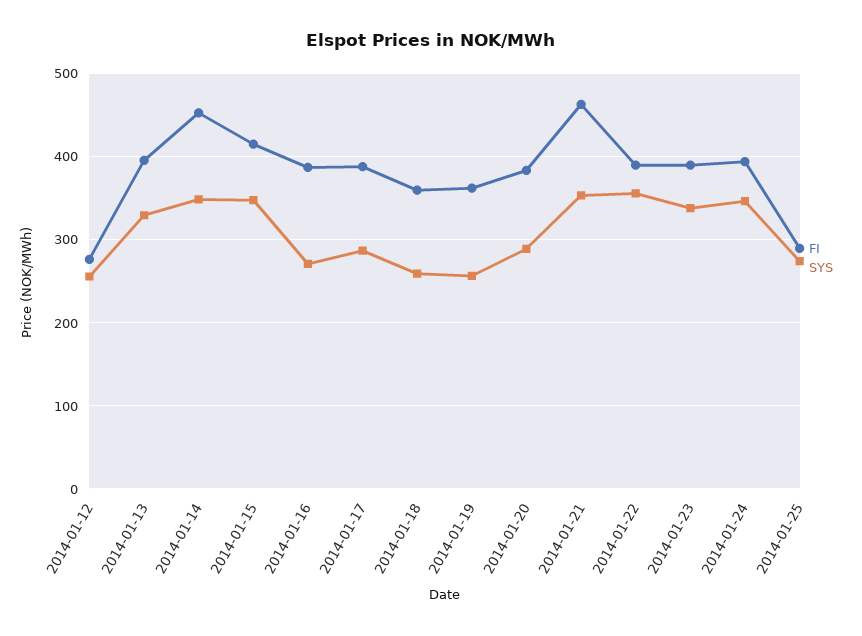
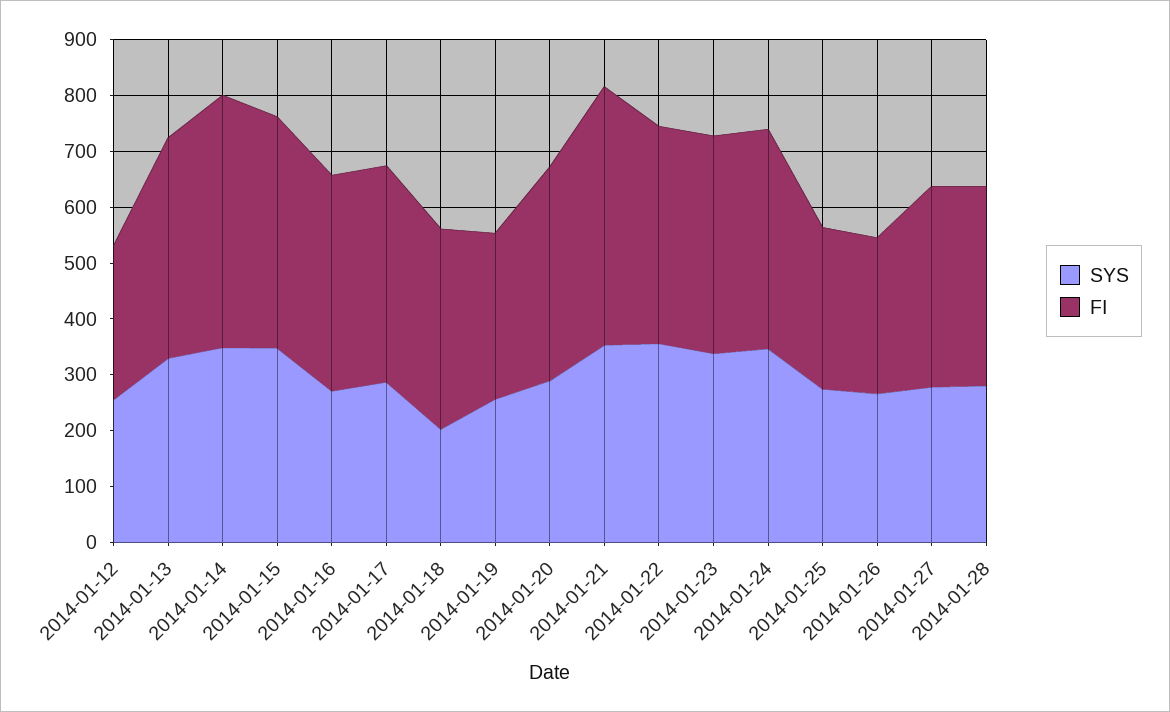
SYS, 2014-01-18: 260 -> 200
FI, 2014-01-19: 360 -> 300
SYS, 2014-01-26: none -> 260
FI, 2014-01-26: none -> 280
SYS, 2014-01-27: none -> 280
FI, 2014-01-27: none -> 360
SYS, 2014-01-28: none -> 280
FI, 2014-01-28: none -> 360

